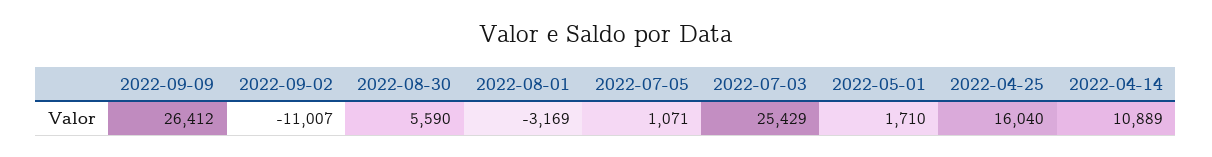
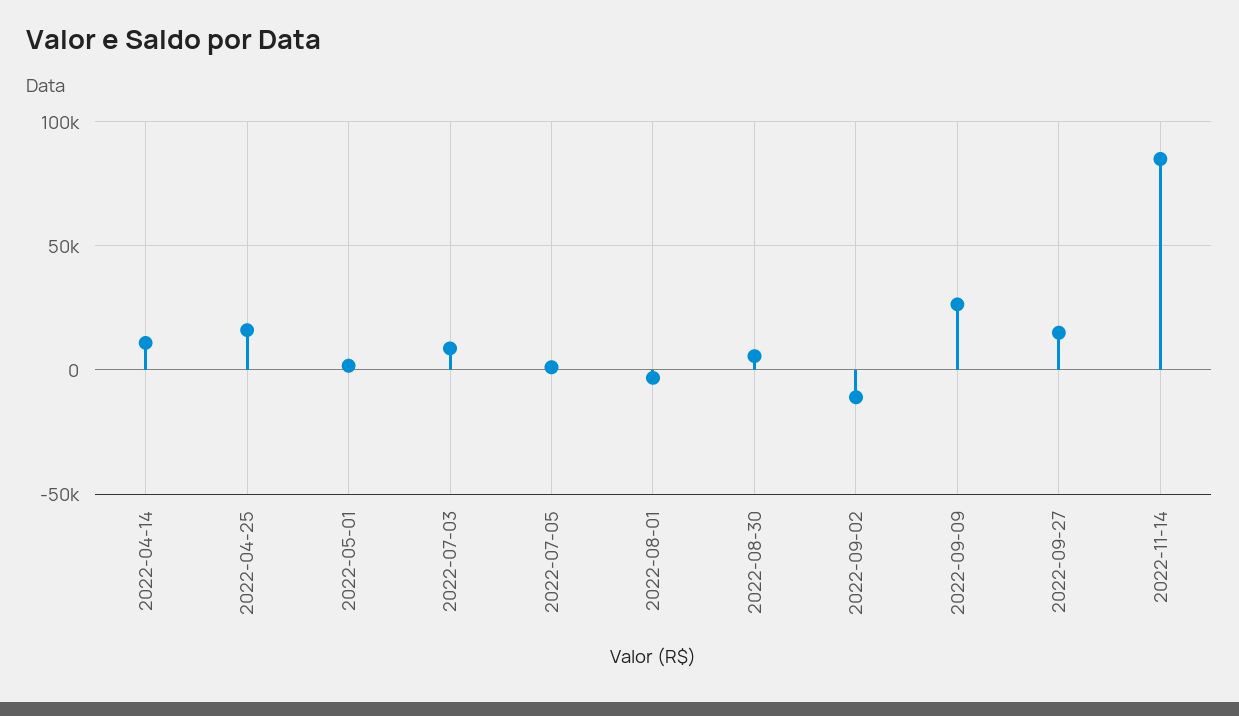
2022-07-03: 25429 -> 10000
2022-09-27: none -> 15000
2022-11-14: none -> 85000

